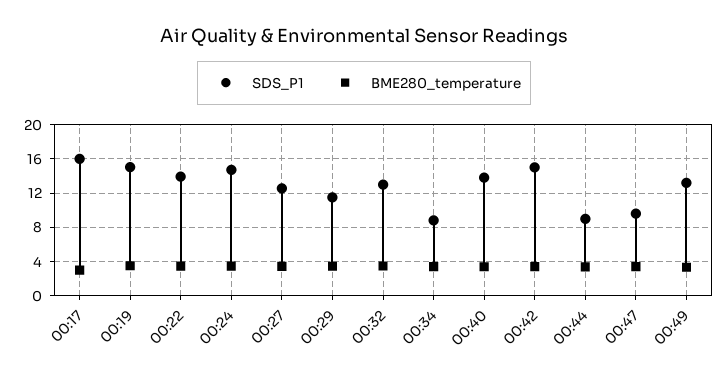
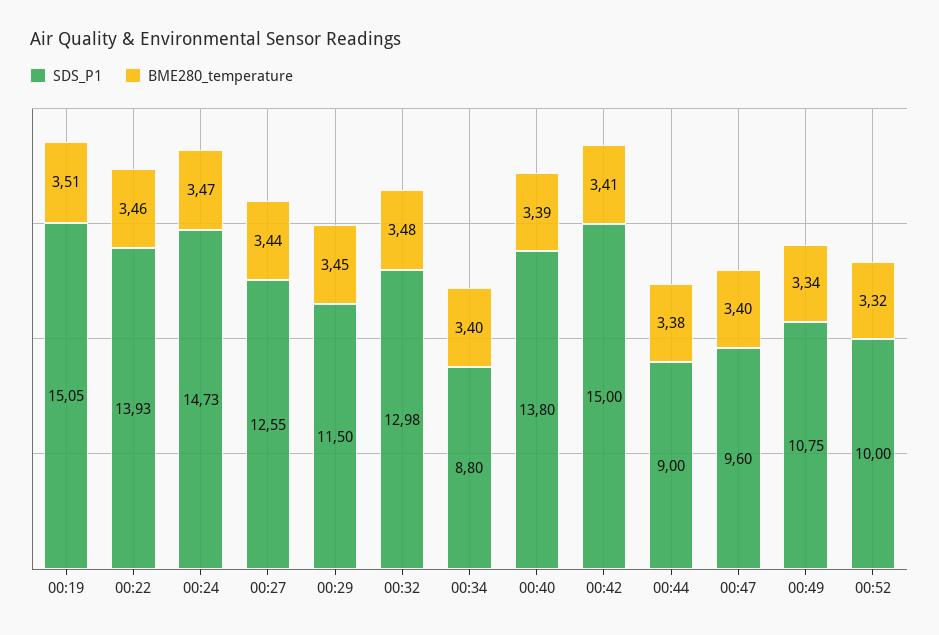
SDS_P1, 00:17: 16 -> none
BME280_temperature, 00:17: 3 -> none
SDS_P1, 00:49: 13 -> 10.75
SDS_P1, 00:52: none -> 10
BME280_temperature, 00:52: none -> 3.32

